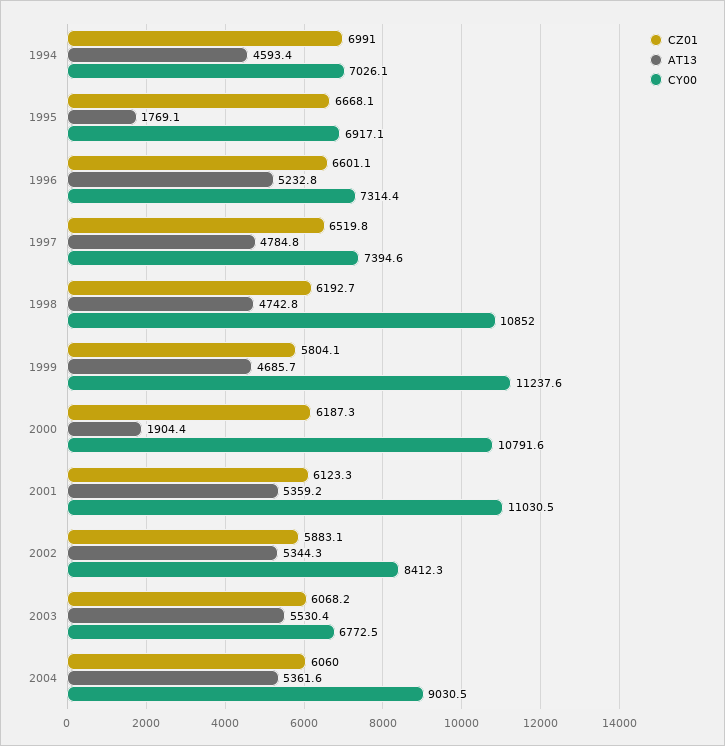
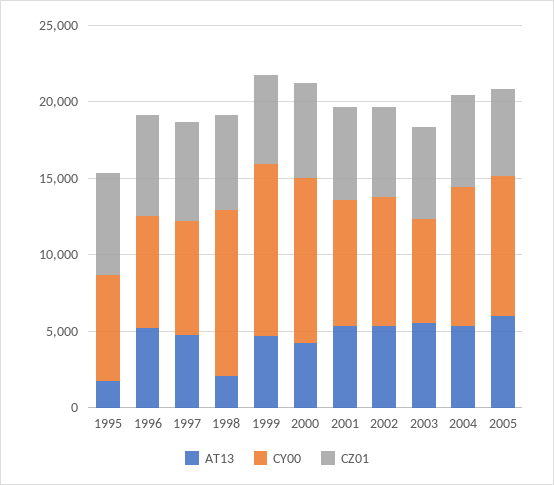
CZ01, 1994: 6991 -> none
AT13, 1994: 4593.4 -> none
CY00, 1994: 7026.1 -> none
AT13, 1998: 4742.8 -> 2000
AT13, 2000: 1904.4 -> 4000
CY00, 2001: 11030.5 -> 8000
AT13, 2005: none -> 6000
CY00, 2005: none -> 9000
CZ01, 2005: none -> 6000

